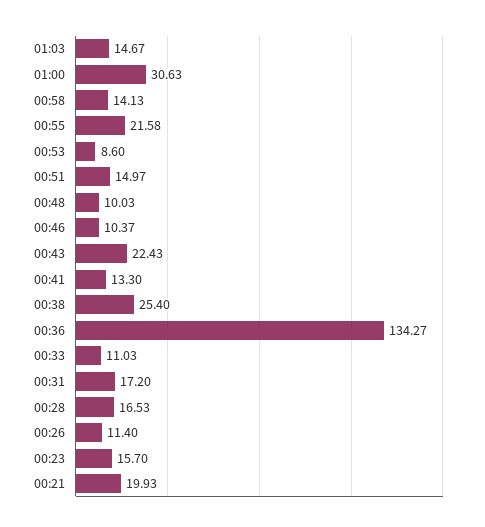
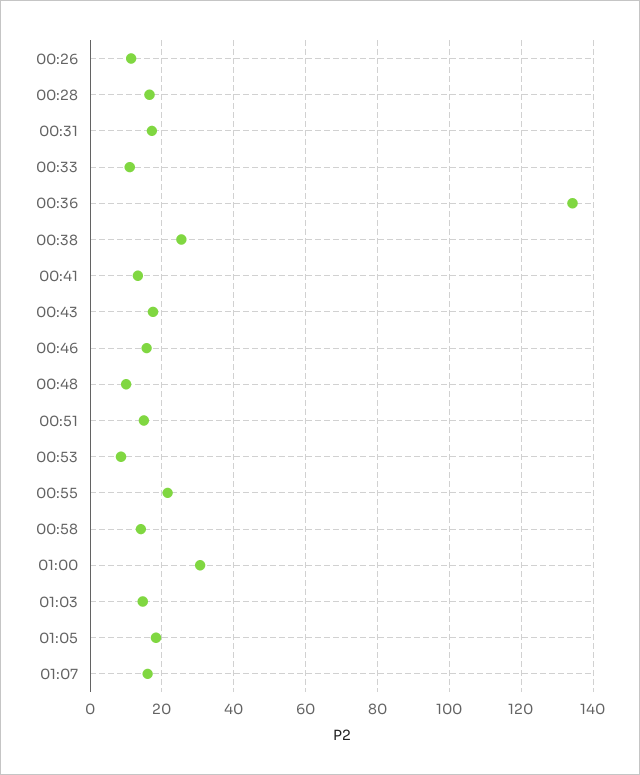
00:46: 10.37 -> 16
00:43: 22.43 -> 18
00:23: 15.7 -> none
00:21: 19.93 -> none
01:05: none -> 18
01:07: none -> 16

